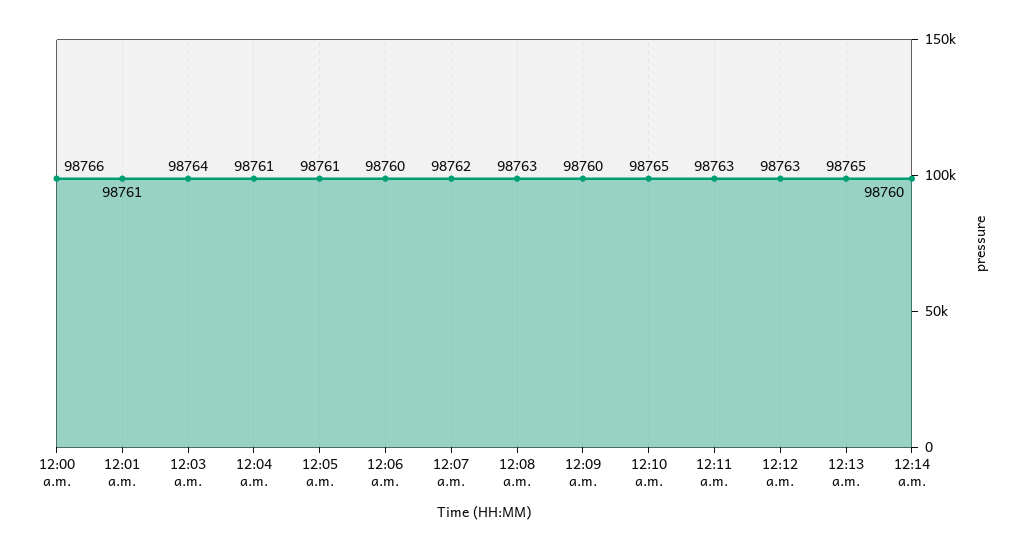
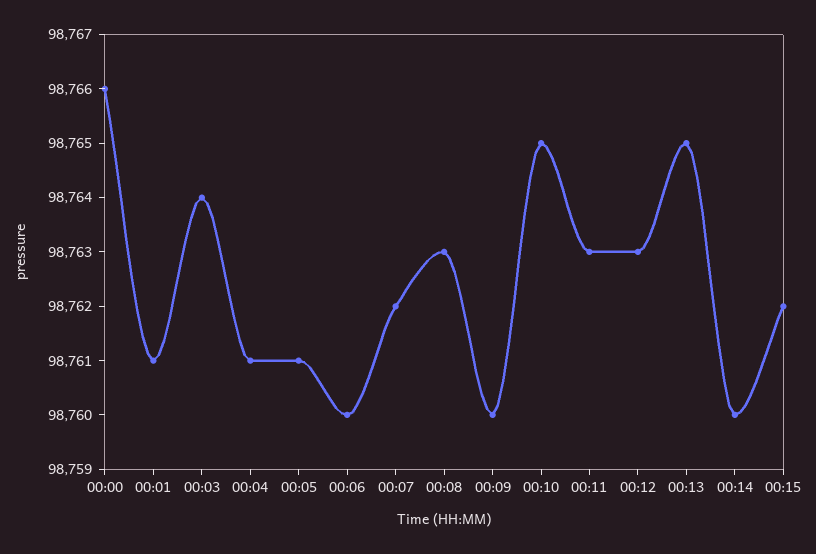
00:15: none -> 98762

